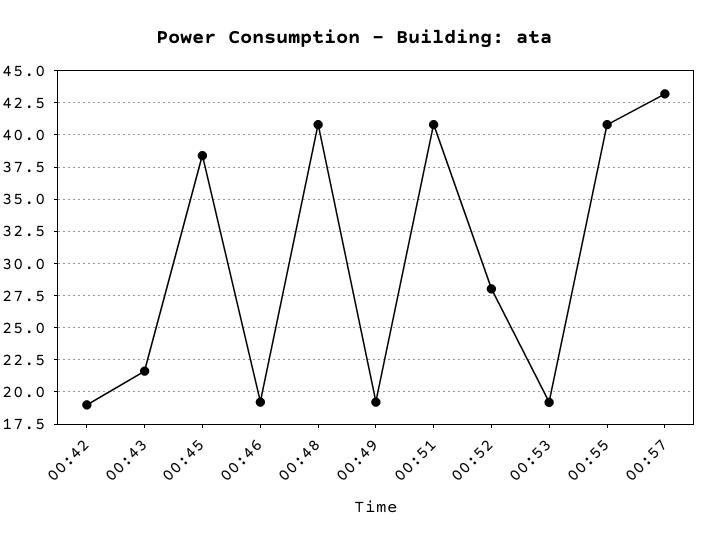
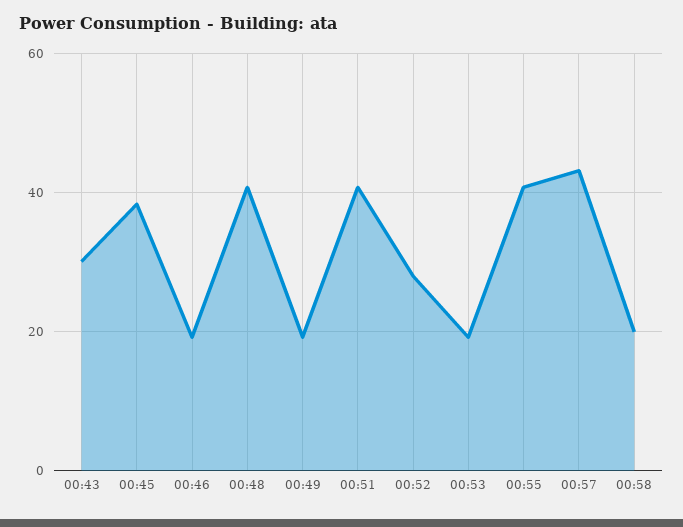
00:42: 19 -> none
00:43: 21.5 -> 30
00:58: none -> 20

